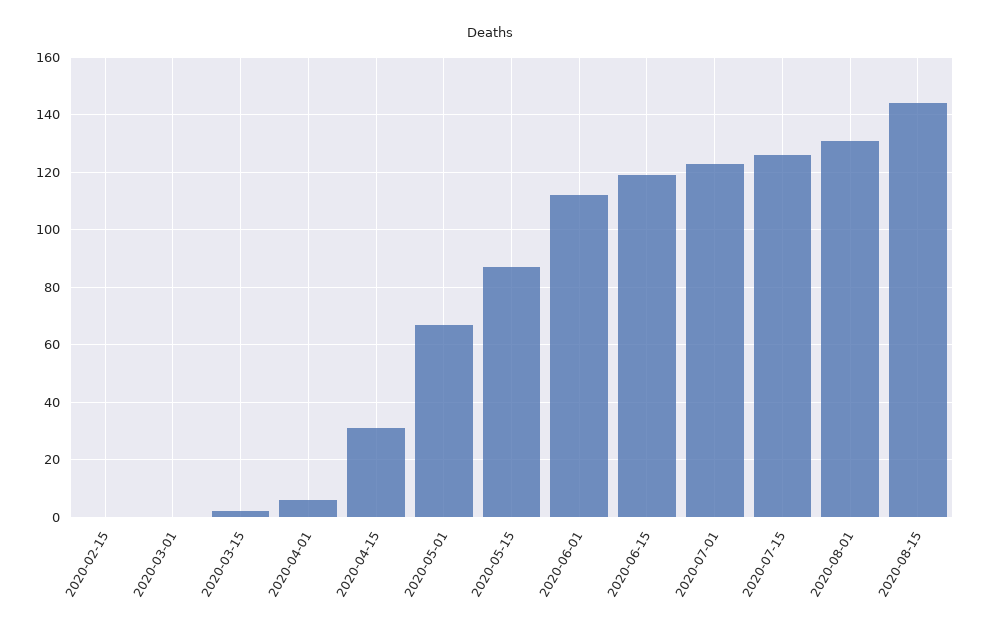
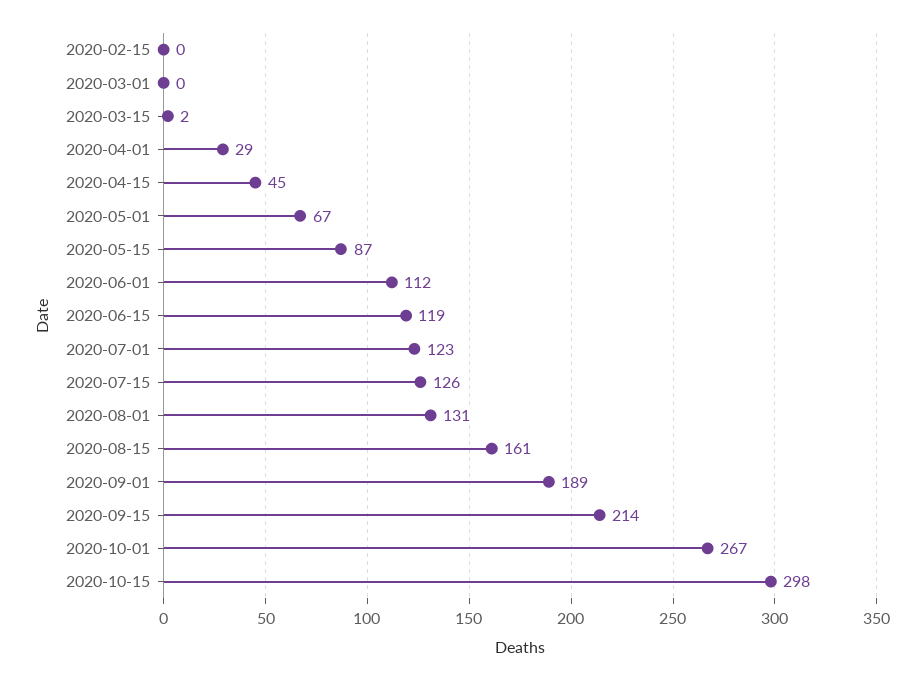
2020-04-01: 5 -> 29
2020-04-15: 30 -> 45
2020-08-15: 145 -> 161
2020-09-01: none -> 189
2020-09-15: none -> 214
2020-10-01: none -> 267
2020-10-15: none -> 298

